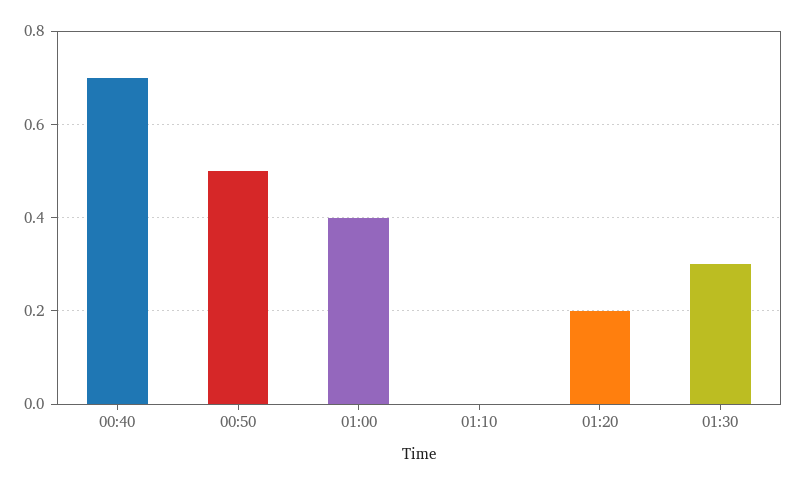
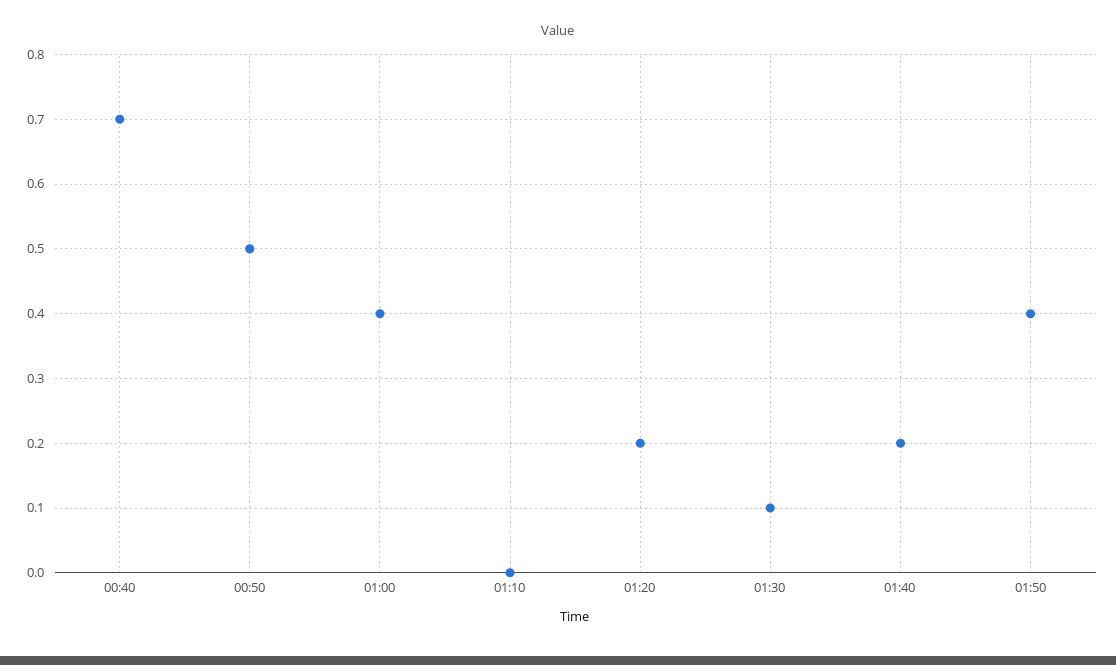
01:30: 0.3 -> 0.1
01:40: none -> 0.2
01:50: none -> 0.4

